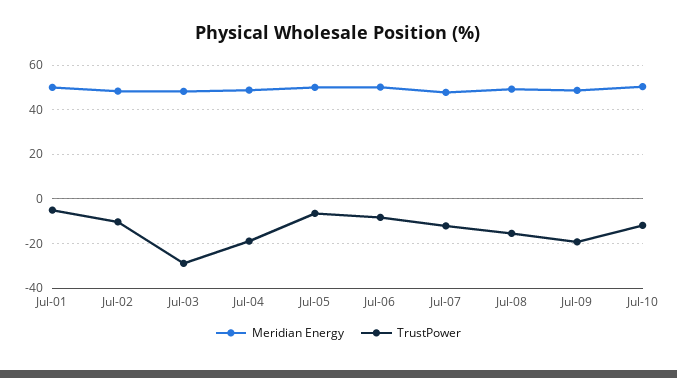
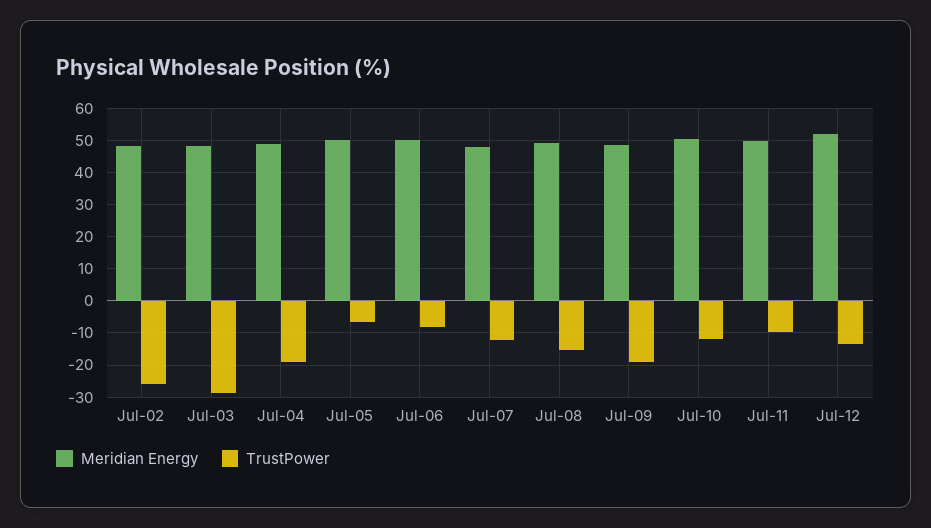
Meridian Energy, Jul-01: 50 -> none
TrustPower, Jul-01: -5 -> none
TrustPower, Jul-02: -10 -> -26
Meridian Energy, Jul-11: none -> 50
TrustPower, Jul-11: none -> -10
Meridian Energy, Jul-12: none -> 52
TrustPower, Jul-12: none -> -14

